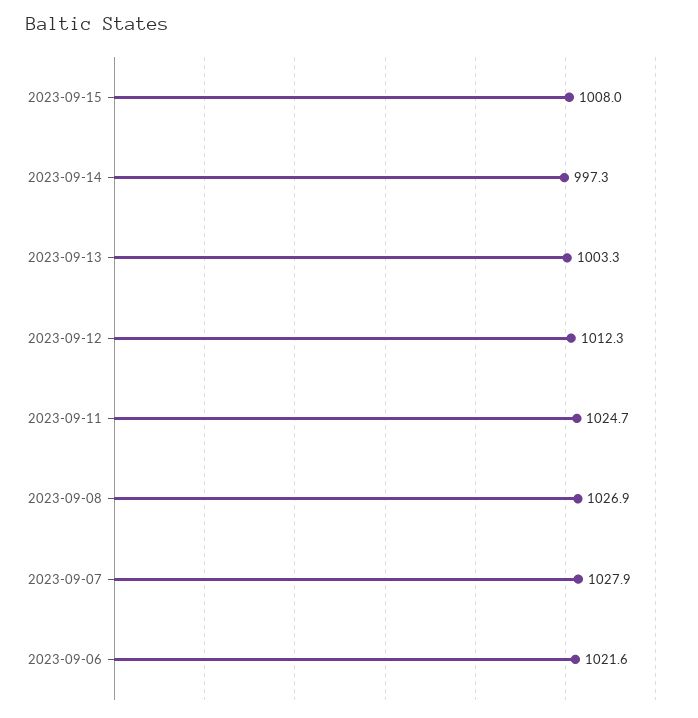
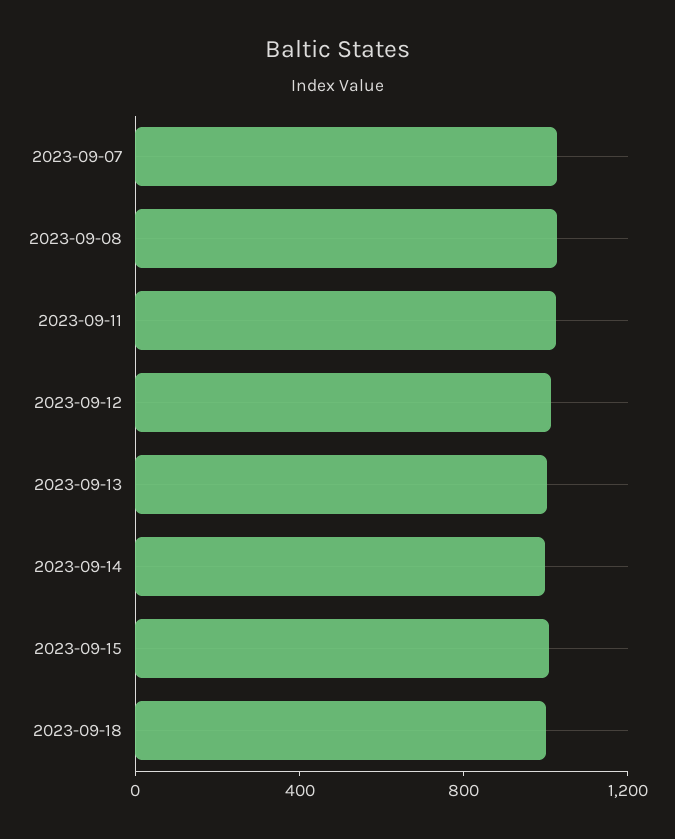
2023-09-06: 1021.6 -> none
2023-09-18: none -> 1000

